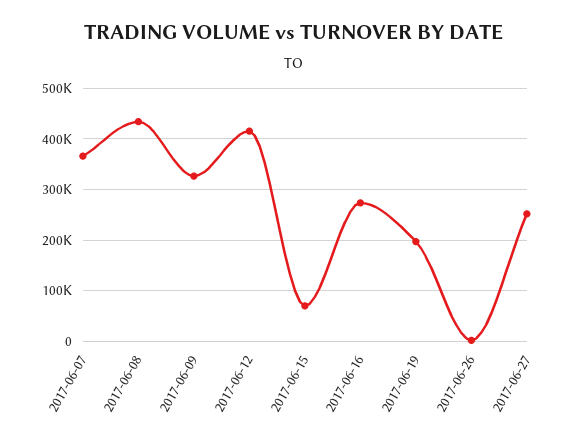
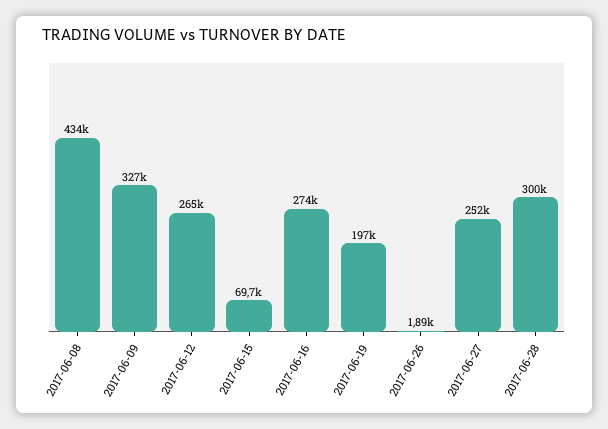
2017-06-07: 360000 -> none
2017-06-12: 420000 -> 265000
2017-06-28: none -> 300000

